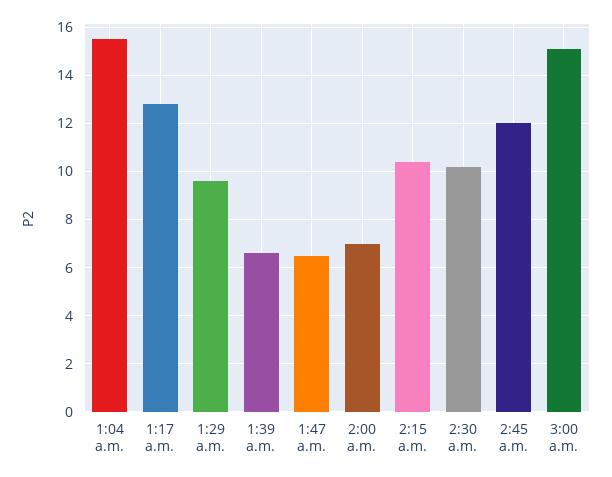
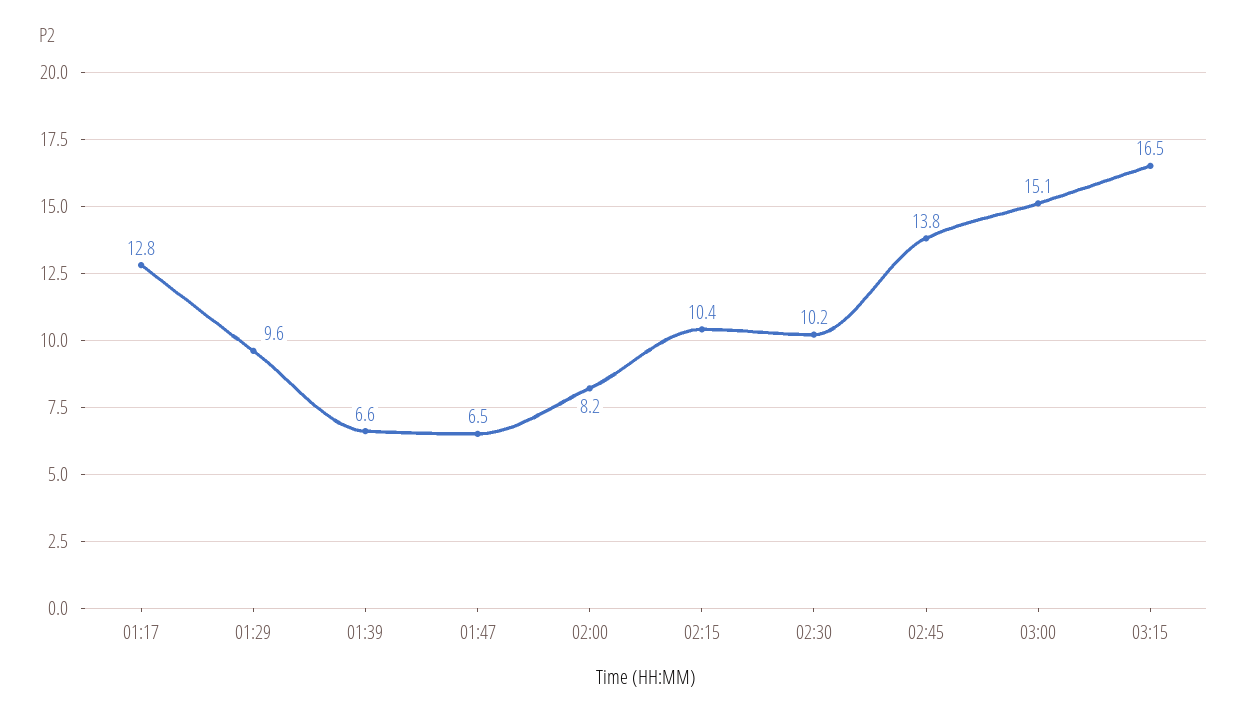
1:04 a.m.: 15.5 -> none
2:00 a.m.: 7 -> 8.2
2:45 a.m.: 12 -> 13.8
03:15: none -> 16.5

